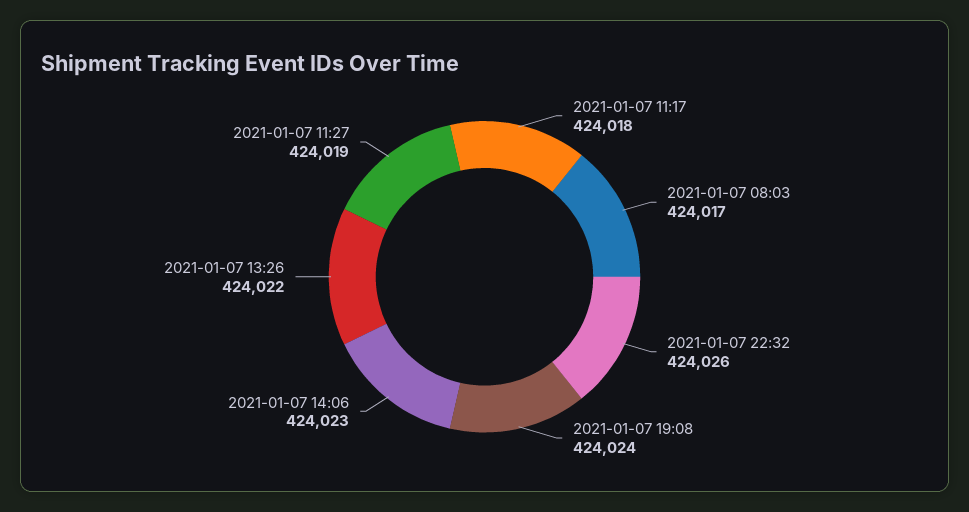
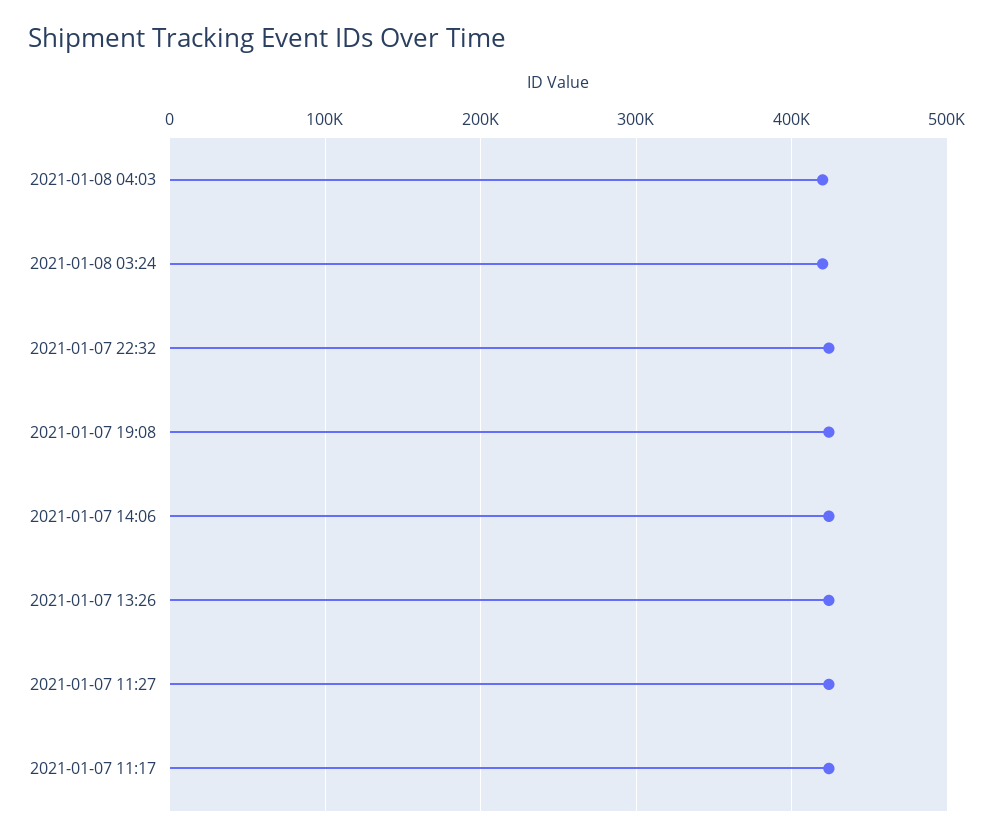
2021-01-07 08:03: 424017 -> none
2021-01-08 04:03: none -> 420000
2021-01-08 03:24: none -> 420000

